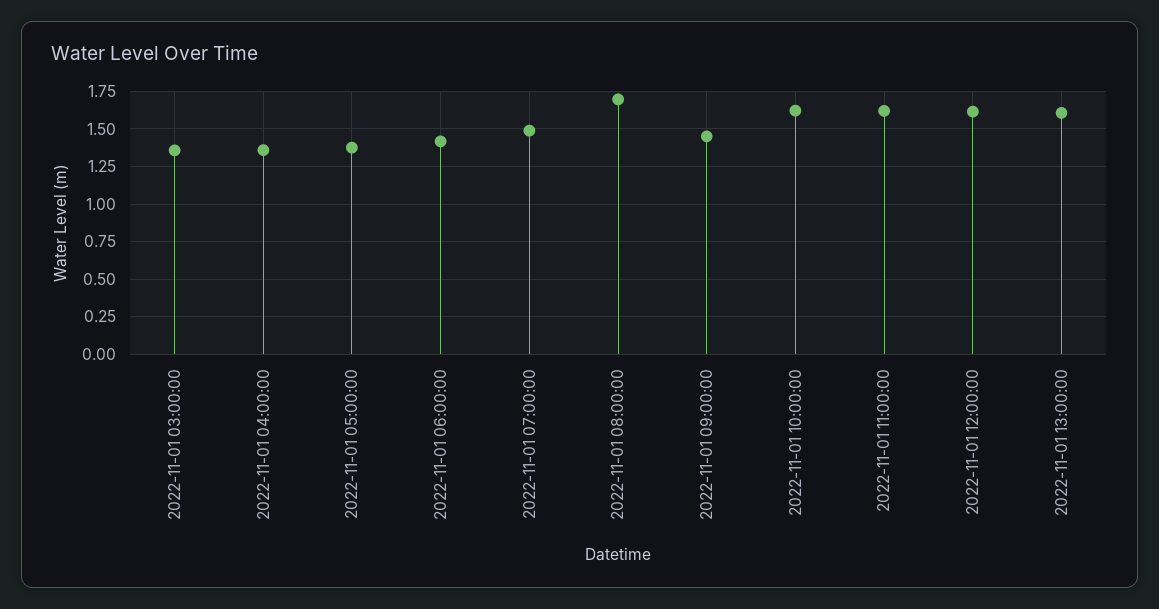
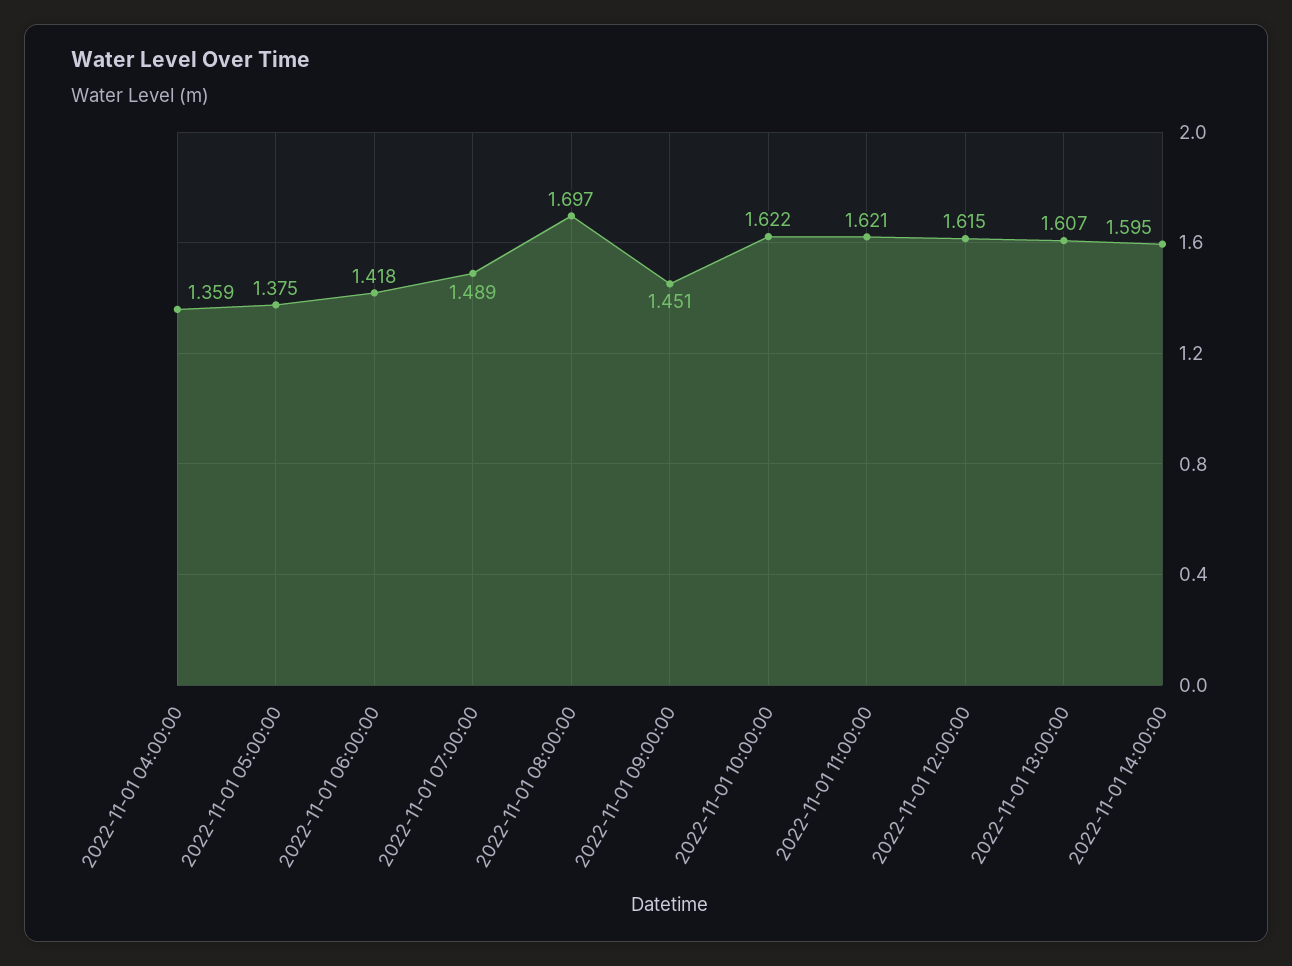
2022-11-01 03:00:00: 1.35 -> none
2022-11-01 14:00:00: none -> 1.595

